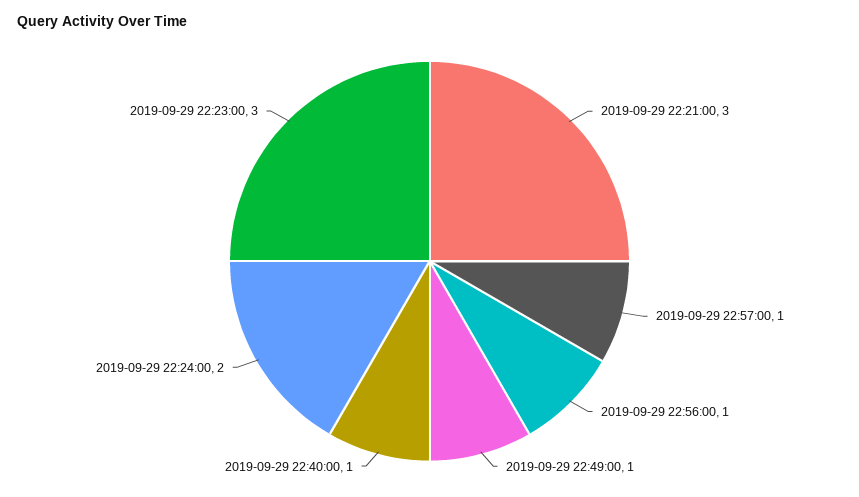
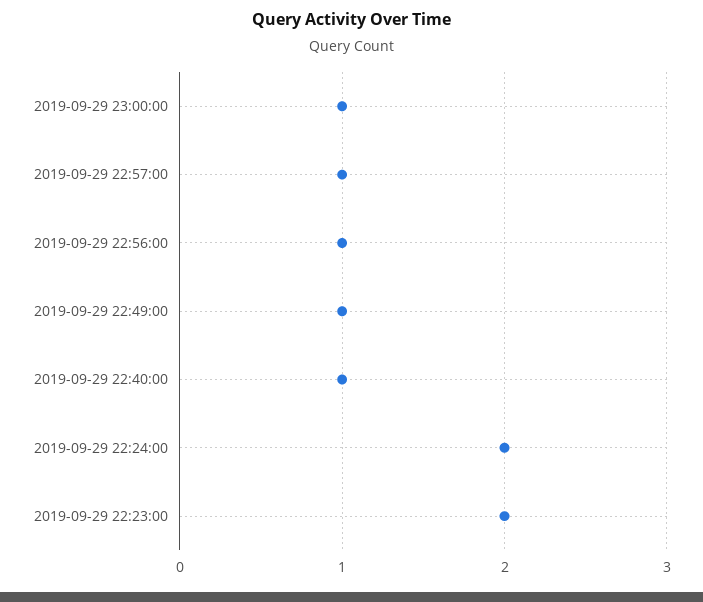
2019-09-29 22:21:00: 3 -> none
2019-09-29 22:23:00: 3 -> 2
2019-09-29 23:00:00: none -> 1

